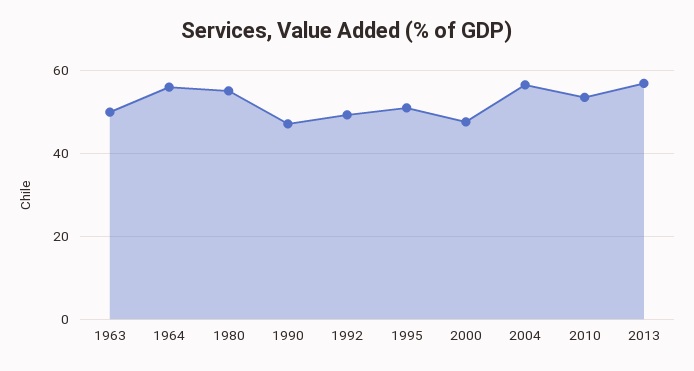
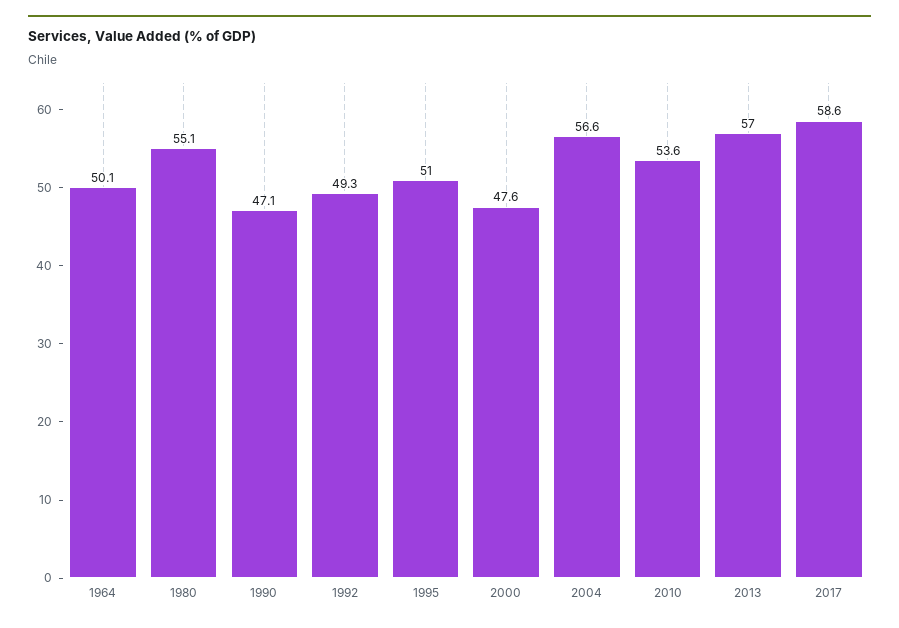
1963: 50 -> none
1964: 56 -> 50.1
2017: none -> 58.6

